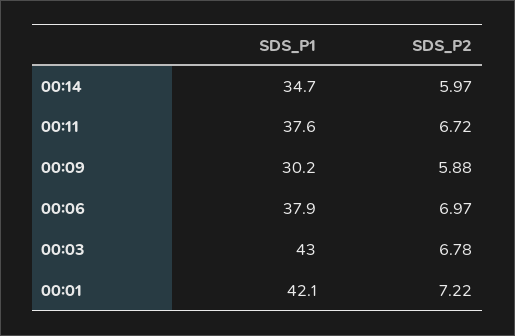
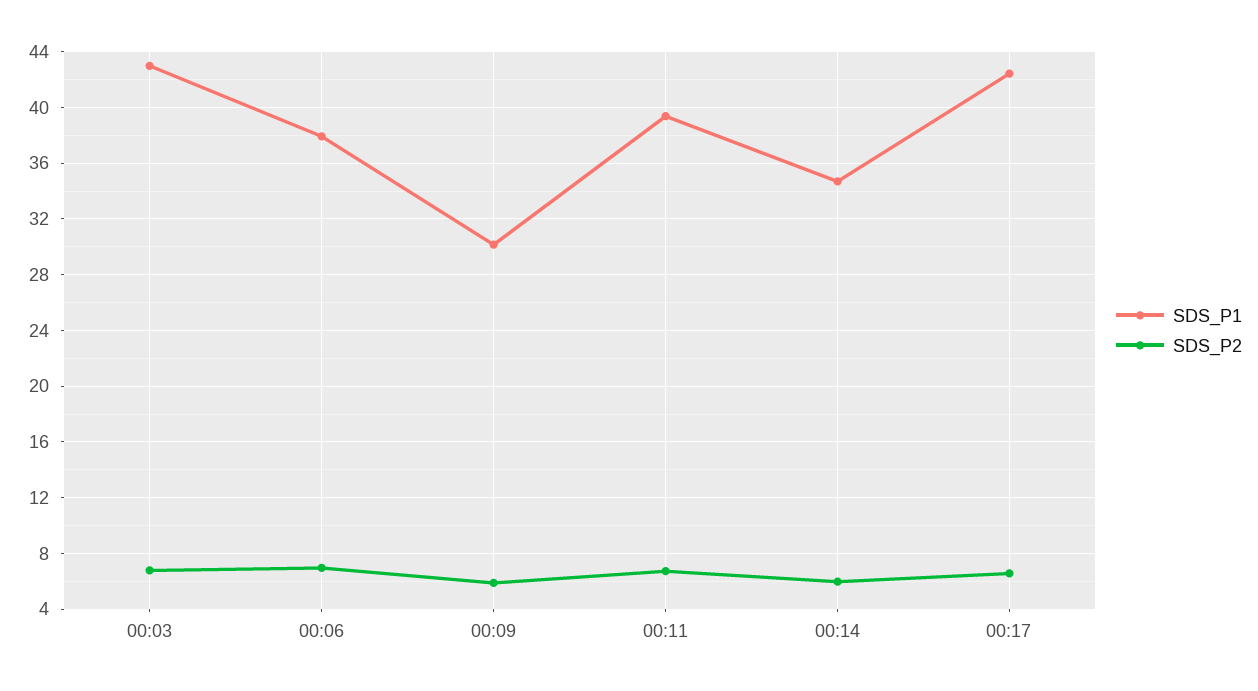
SDS_P1, 00:11: 37.6 -> 39.5
SDS_P1, 00:01: 42.1 -> none
SDS_P2, 00:01: 7.22 -> none
SDS_P1, 00:17: none -> 42.5
SDS_P2, 00:17: none -> 6.5

